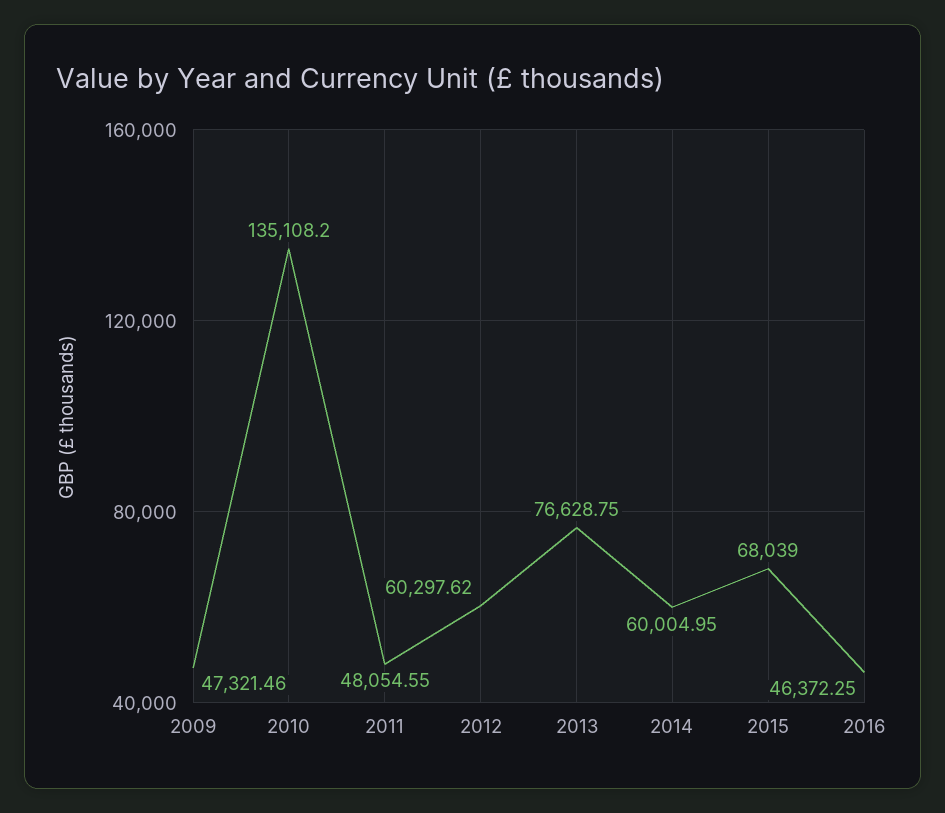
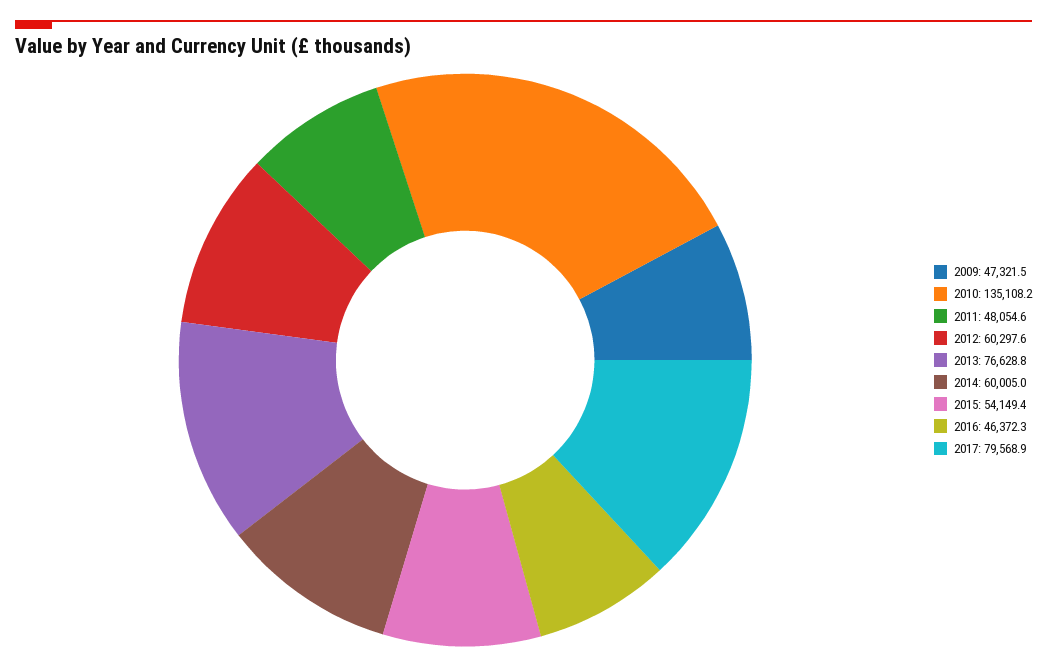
2015: 68039 -> 54149.4
2017: none -> 79568.9

